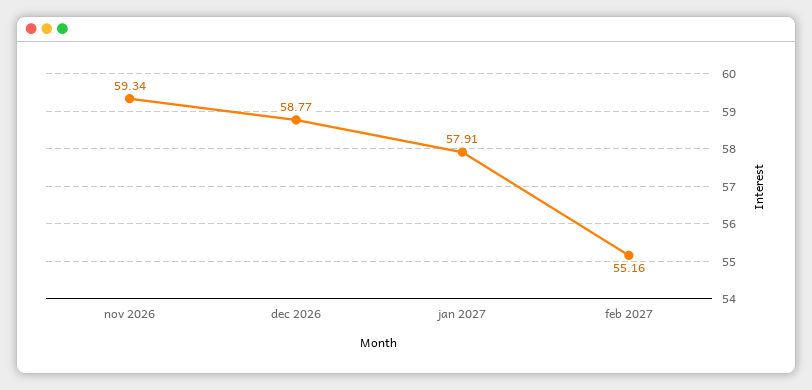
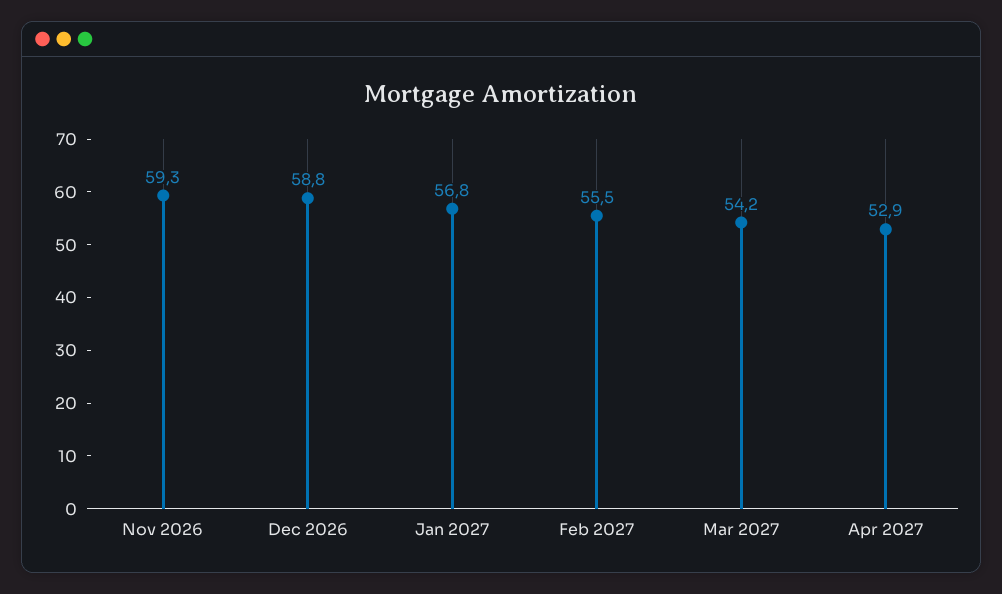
jan 2027: 57.91 -> 56.8
feb 2027: 55.16 -> 55.5
Mar 2027: none -> 54.2
Apr 2027: none -> 52.9

